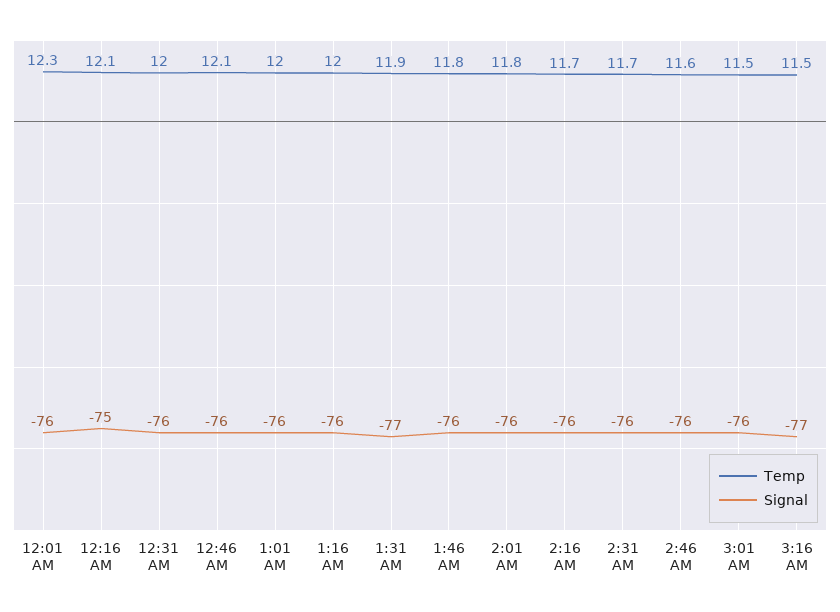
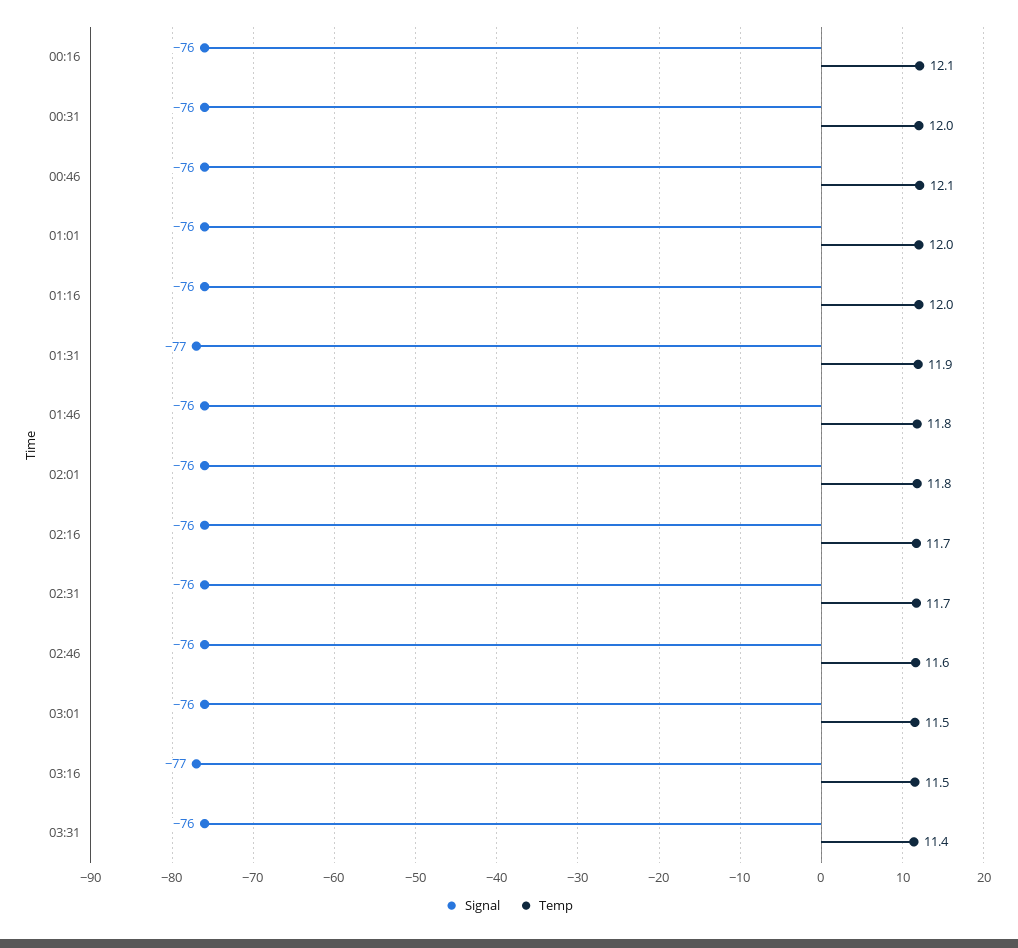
Temp, 12:01 AM: 12.3 -> none
Signal, 12:01 AM: -76 -> none
Signal, 12:16 AM: -75 -> -76
Signal, 03:31: none -> -76
Temp, 03:31: none -> 11.4

